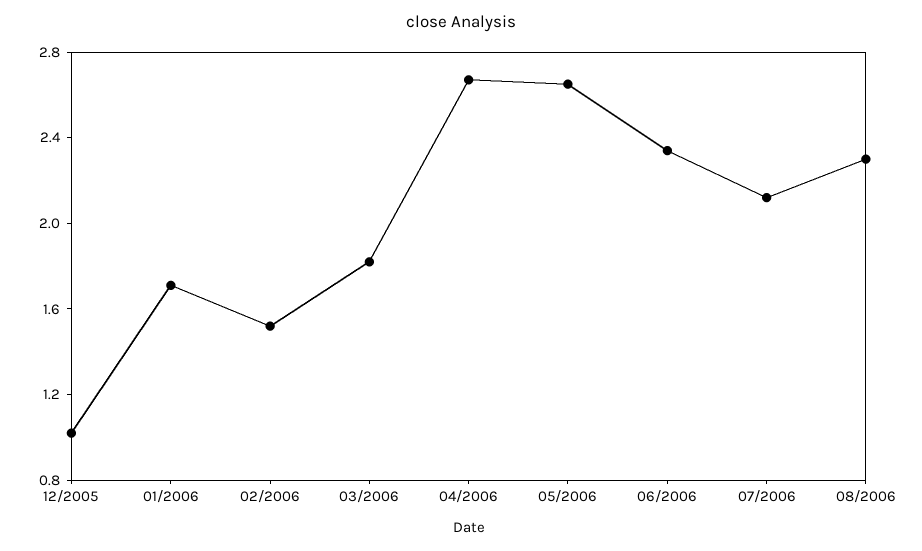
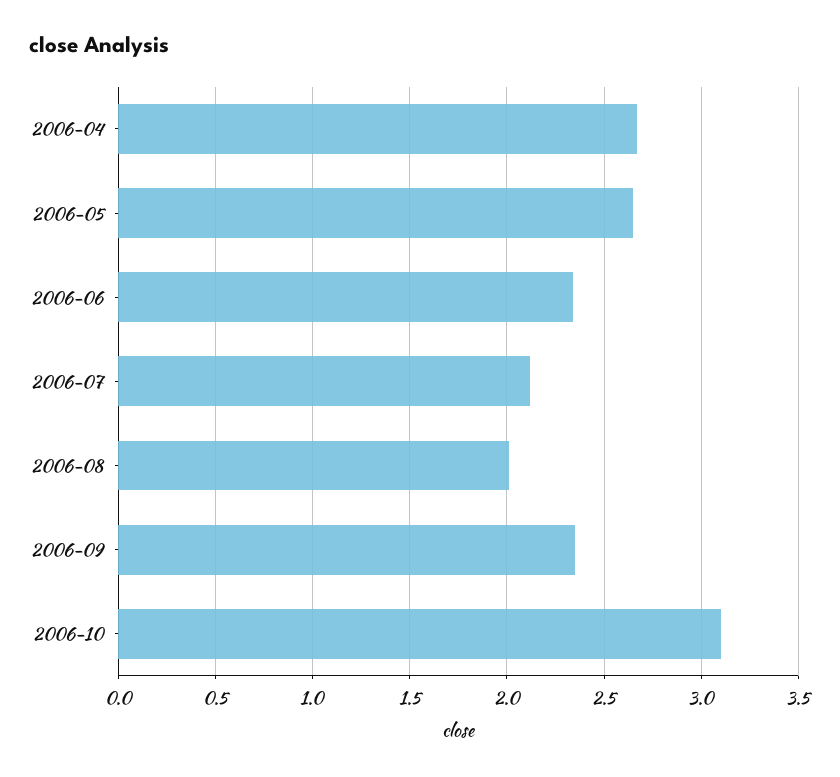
12/2005: 1 -> none
01/2006: 1.7 -> none
02/2006: 1.5 -> none
03/2006: 1.8 -> none
08/2006: 2.3 -> 2
2006-09: none -> 2.35
2006-10: none -> 3.1

